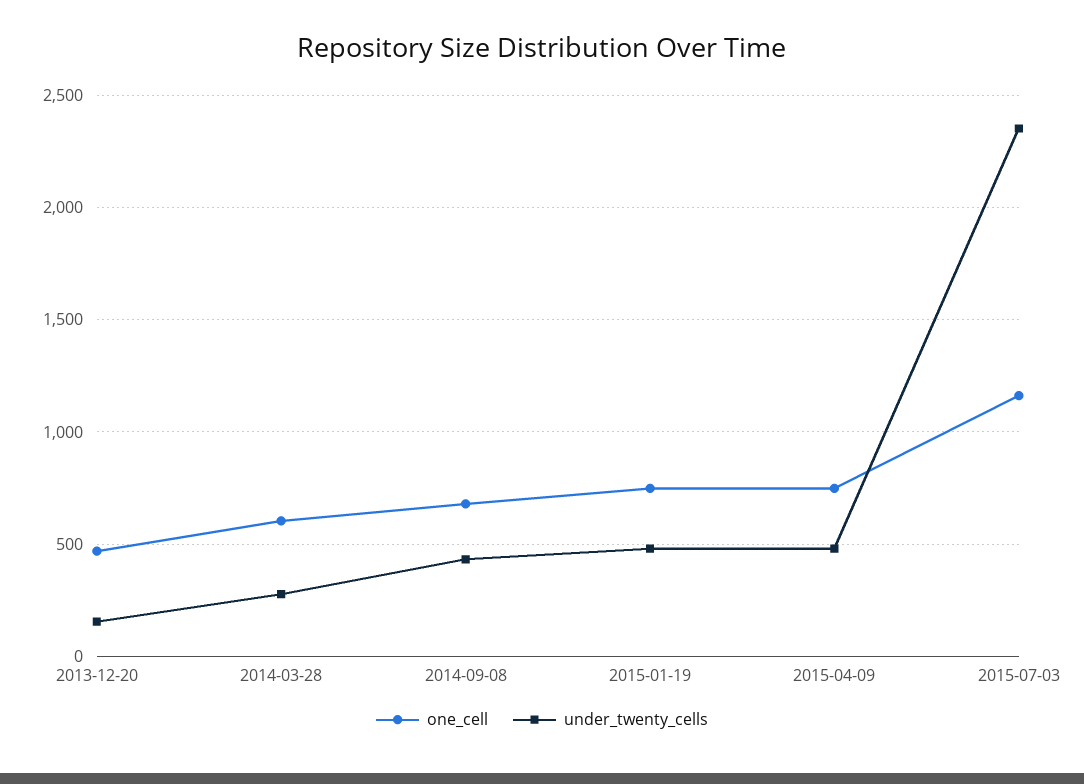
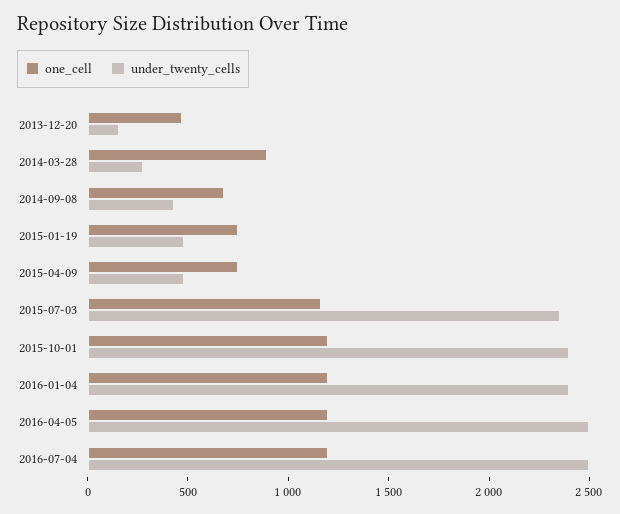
one_cell, 2014-03-28: 600 -> 900
one_cell, 2015-10-01: none -> 1200
under_twenty_cells, 2015-10-01: none -> 2400
one_cell, 2016-01-04: none -> 1200
under_twenty_cells, 2016-01-04: none -> 2400
one_cell, 2016-04-05: none -> 1200
under_twenty_cells, 2016-04-05: none -> 2500
one_cell, 2016-07-04: none -> 1200
under_twenty_cells, 2016-07-04: none -> 2500

